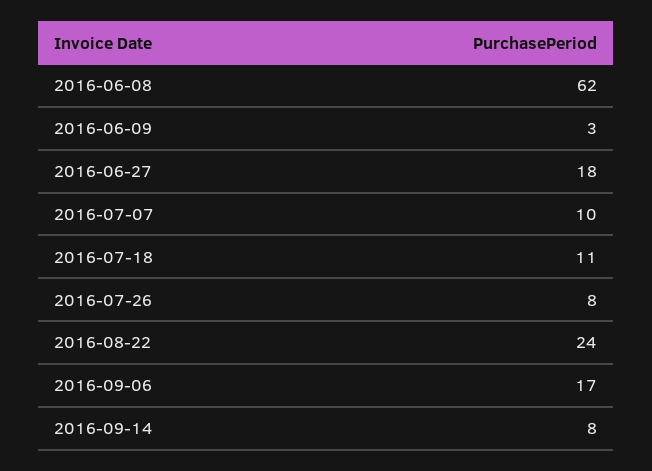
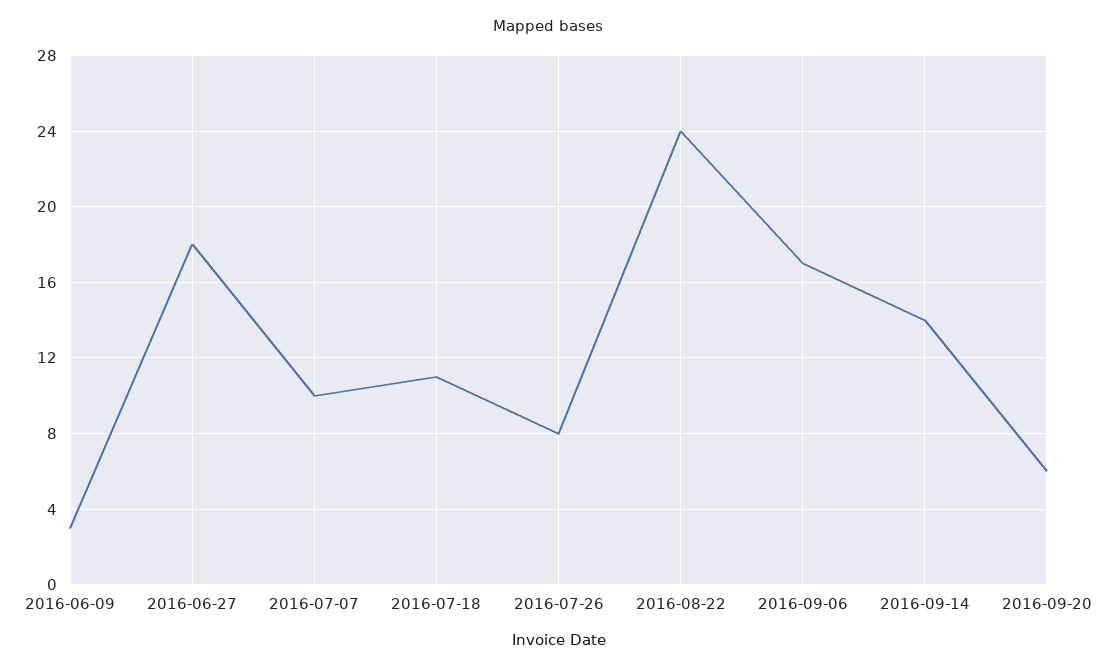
2016-06-08: 62 -> none
2016-09-14: 8 -> 14
2016-09-20: none -> 6

